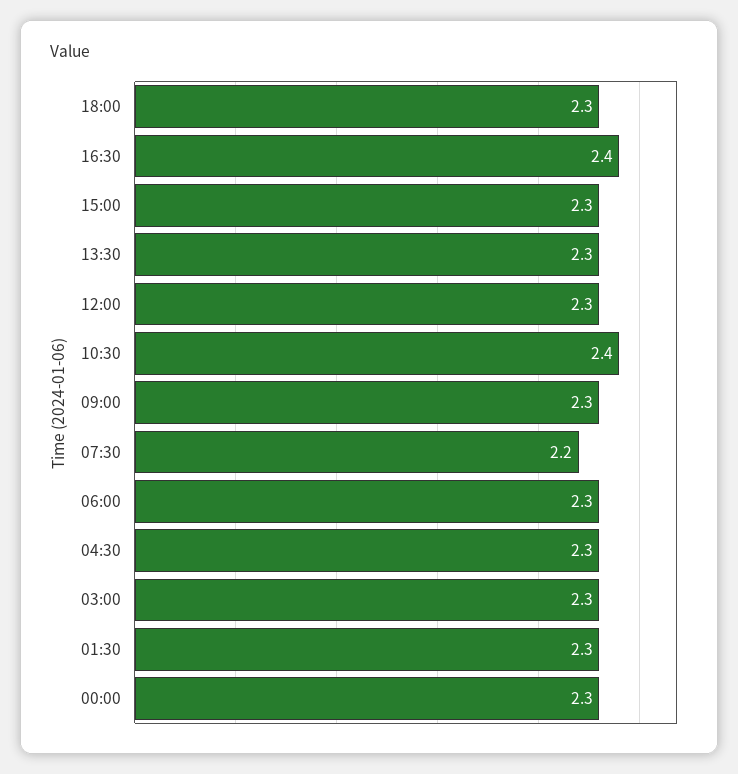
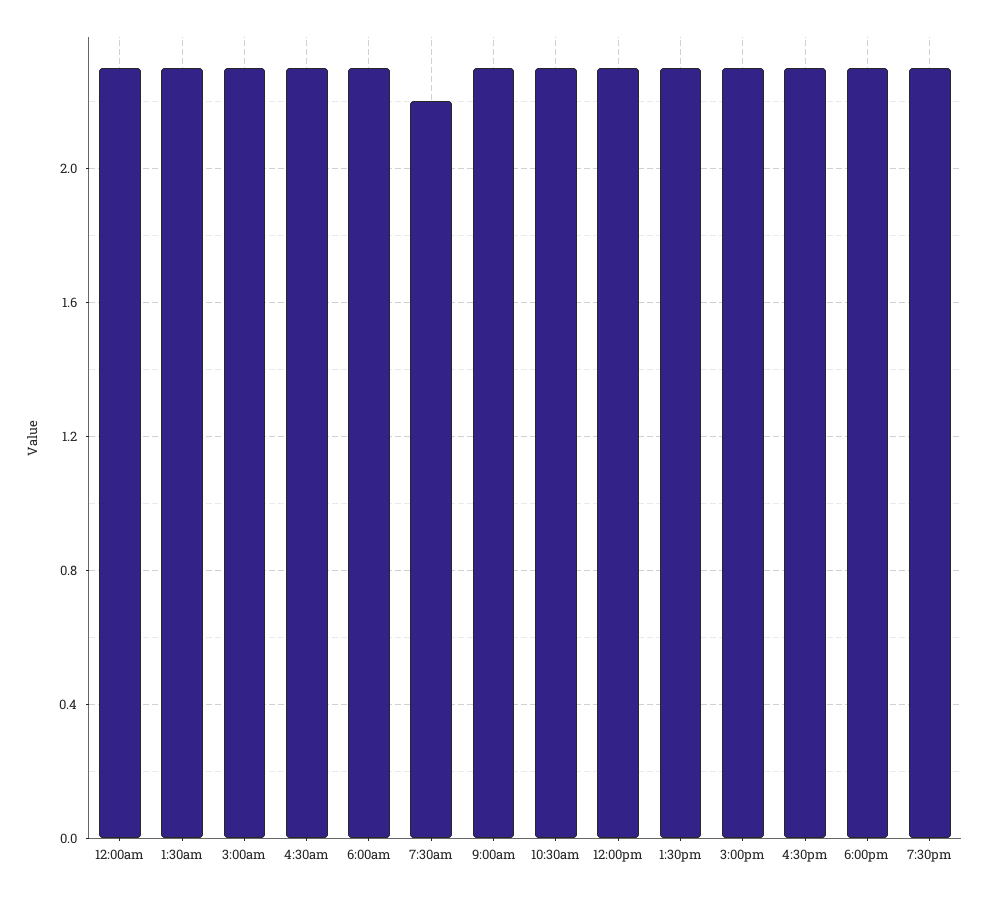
16:30: 2.4 -> 2.3
10:30: 2.4 -> 2.3
7:30pm: none -> 2.3

